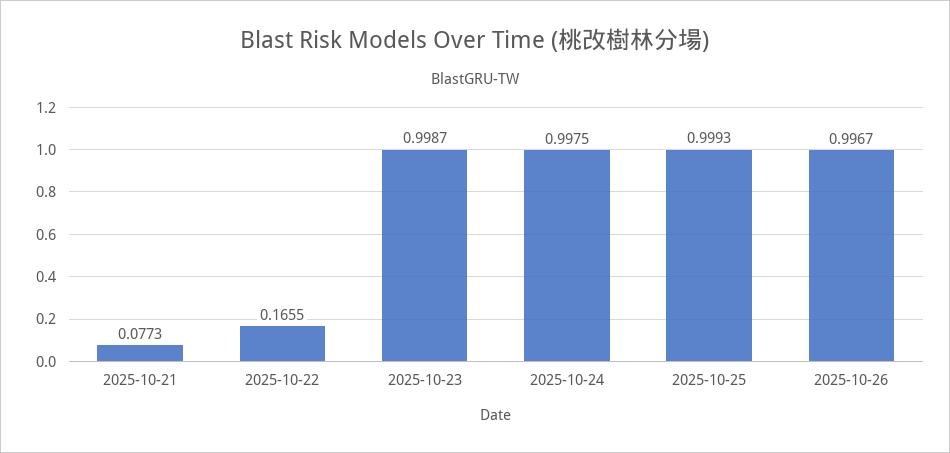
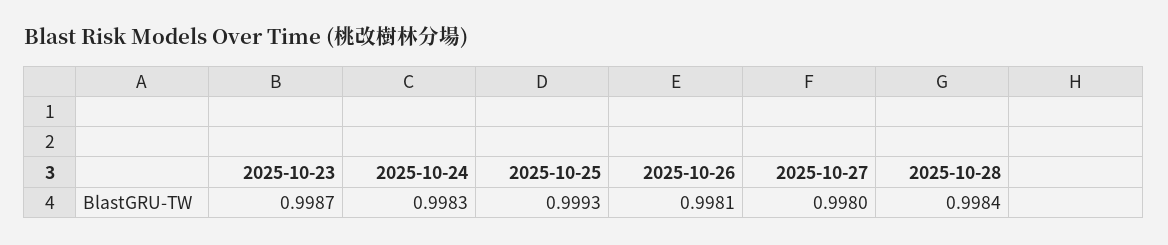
2025-10-21: 0.0773 -> none
2025-10-22: 0.1655 -> none
2025-10-24: 0.9975 -> 0.9983
2025-10-26: 0.9967 -> 0.9981
2025-10-27: none -> 0.998
2025-10-28: none -> 0.9984

